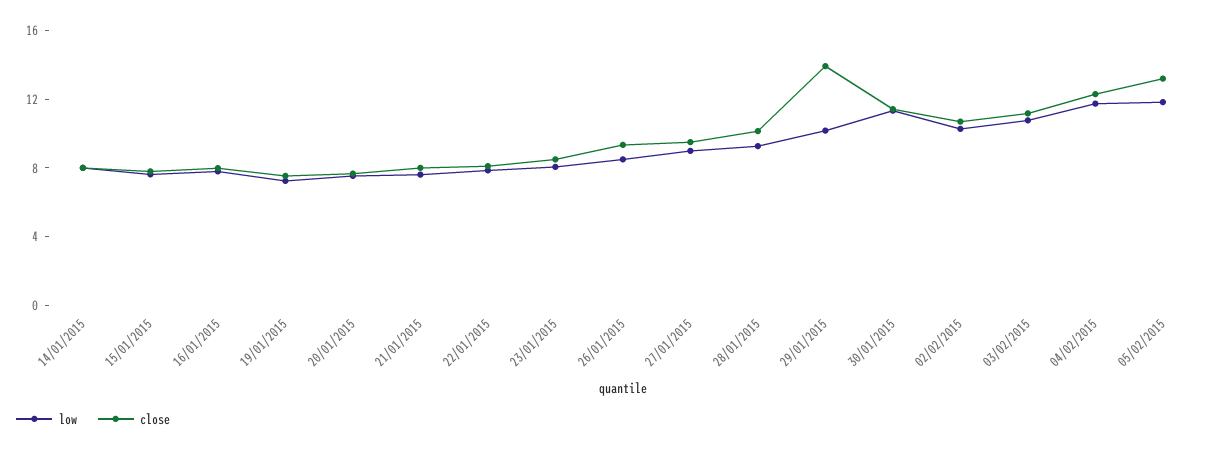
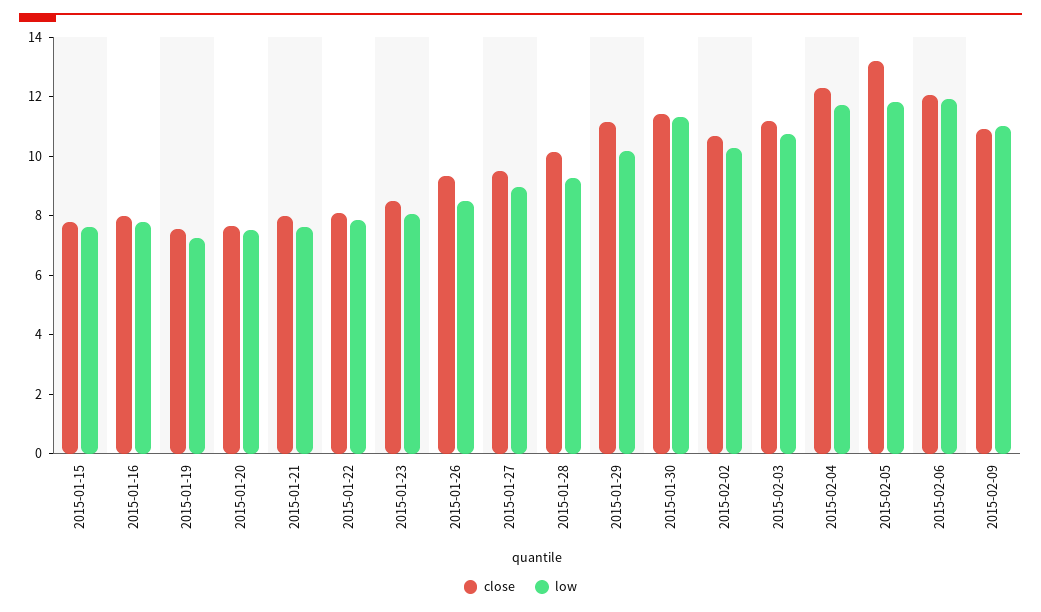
low, 14/01/2015: 8 -> none
close, 14/01/2015: 8 -> none
close, 29/01/2015: 14 -> 11
close, 2015-02-06: none -> 12
low, 2015-02-06: none -> 12
close, 2015-02-09: none -> 11
low, 2015-02-09: none -> 11

